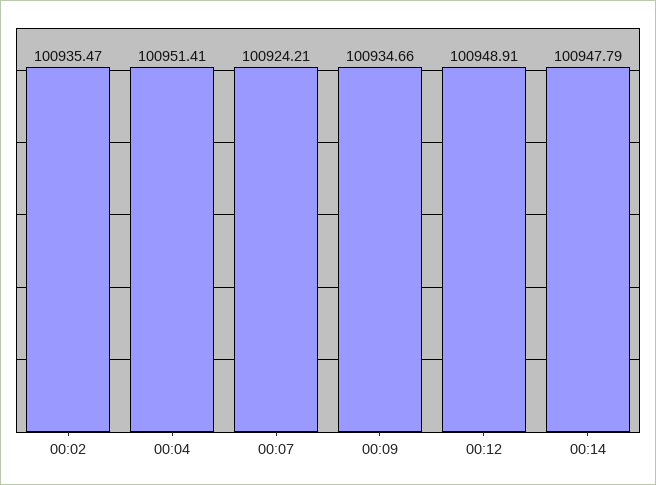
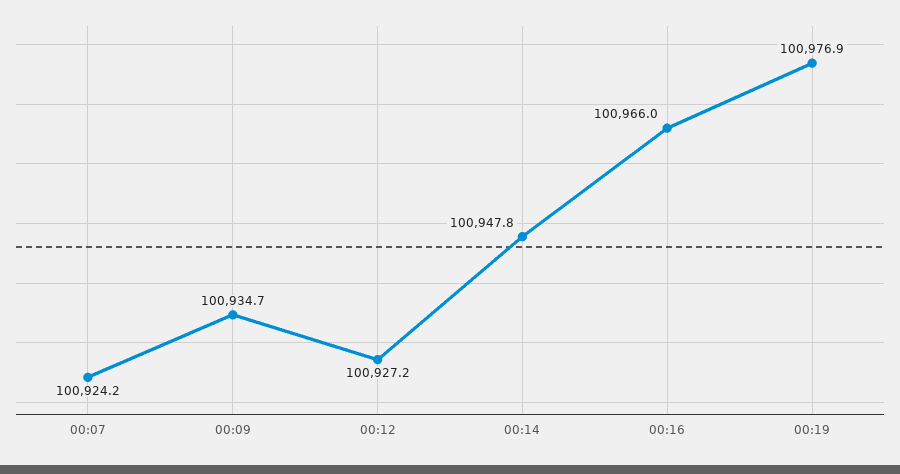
00:02: 100935.47 -> none
00:04: 100951.41 -> none
00:12: 100948.91 -> 100927.2
00:16: none -> 100966
00:19: none -> 100976.9

